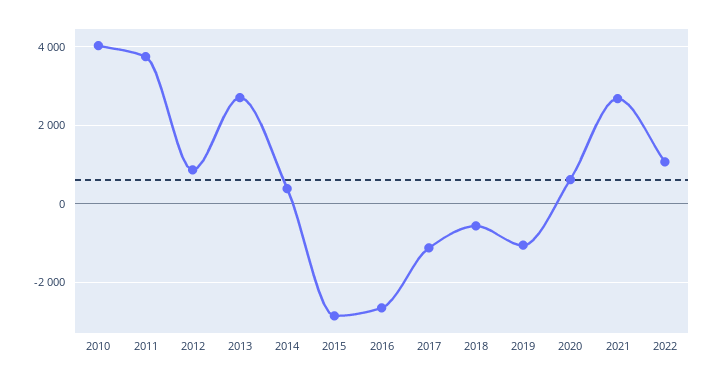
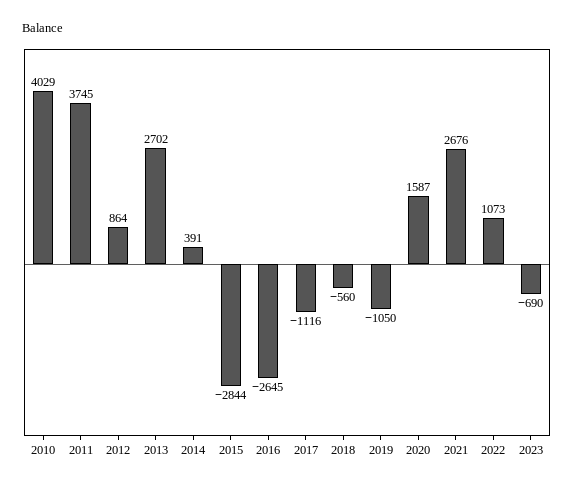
2020: 600 -> 1587
2023: none -> -690

